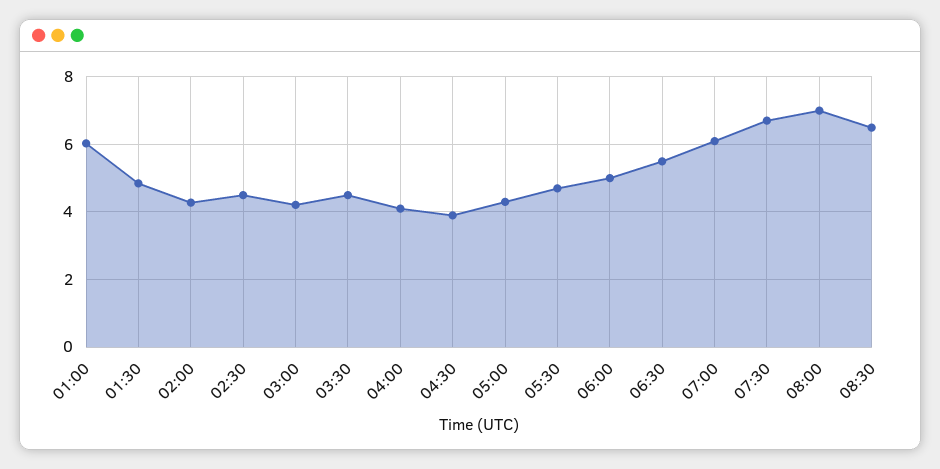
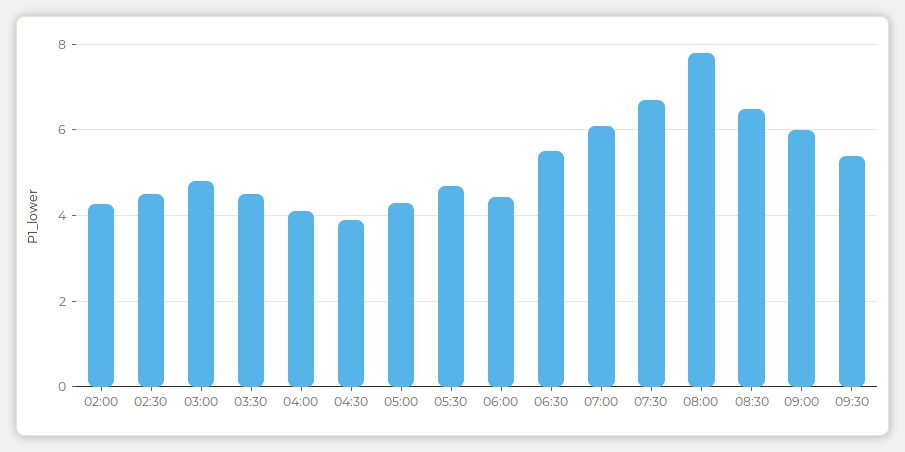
01:00: 6 -> none
01:30: 4.8 -> none
03:00: 4.2 -> 4.8
06:00: 5 -> 4.4
08:00: 7 -> 7.8
09:00: none -> 6
09:30: none -> 5.4

